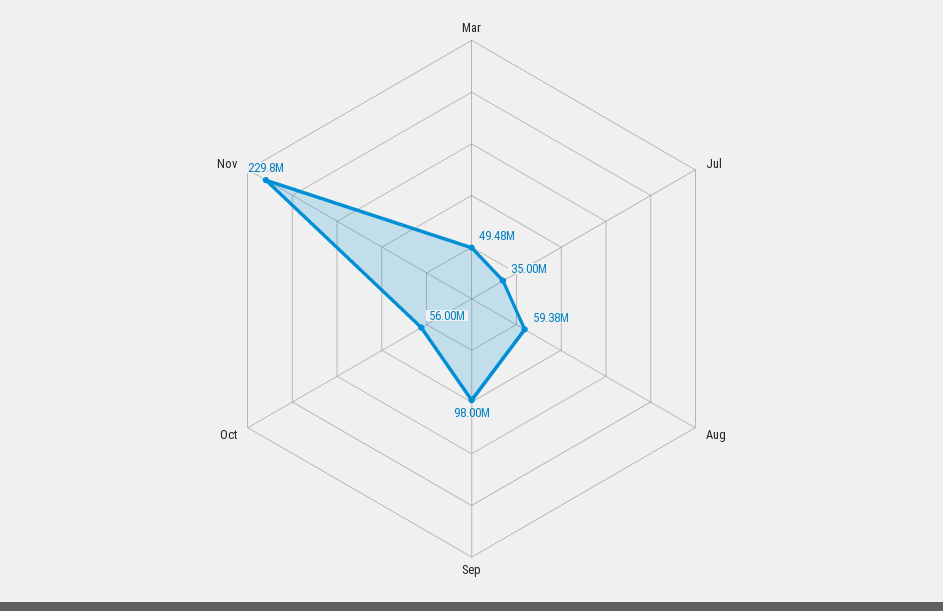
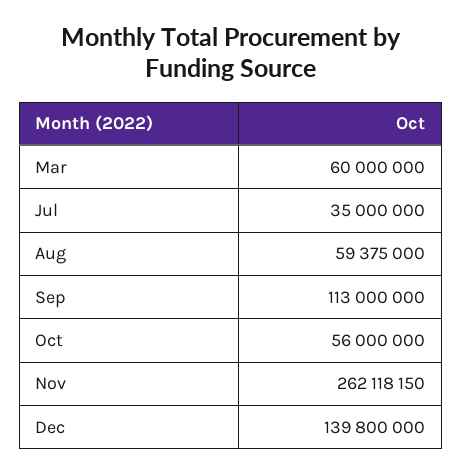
Mar: 49480000 -> 60000000
Sep: 98000000 -> 113000000
Nov: 229800000 -> 262118150
Dec: none -> 139800000

